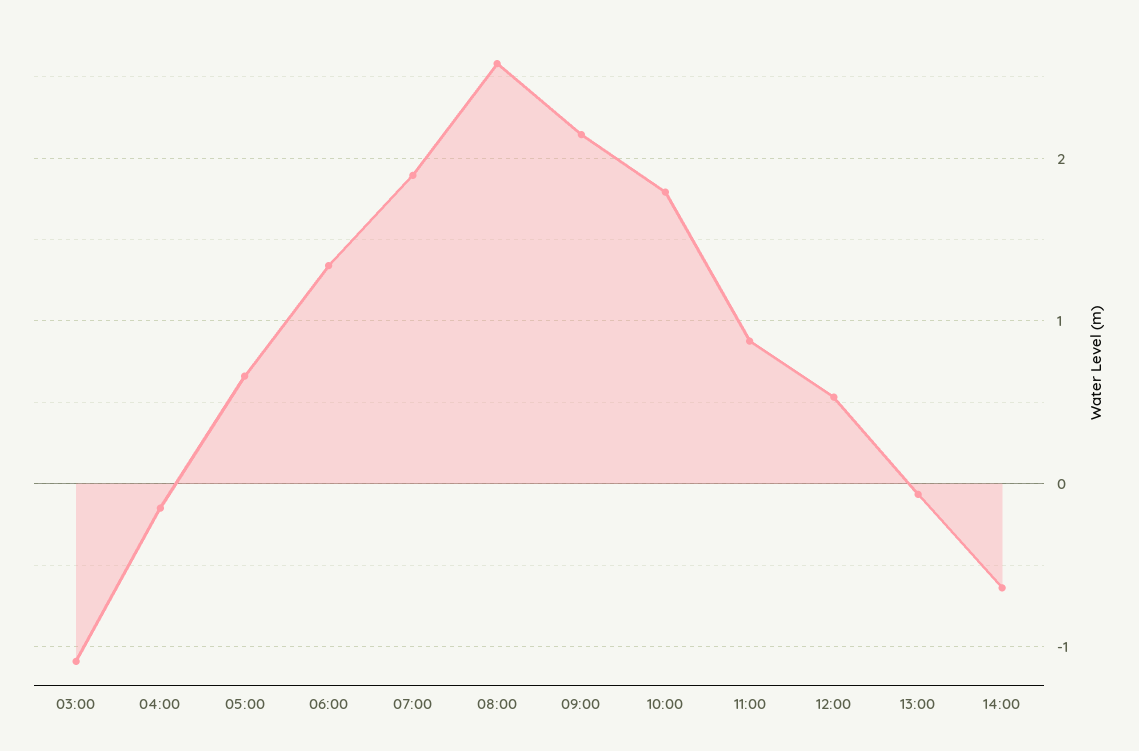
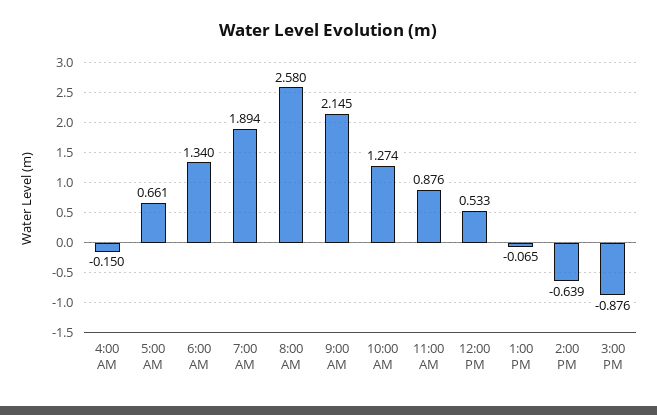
03:00: -1.1 -> none
10:00: 1.8 -> 1.274
3:00 PM: none -> -0.876

